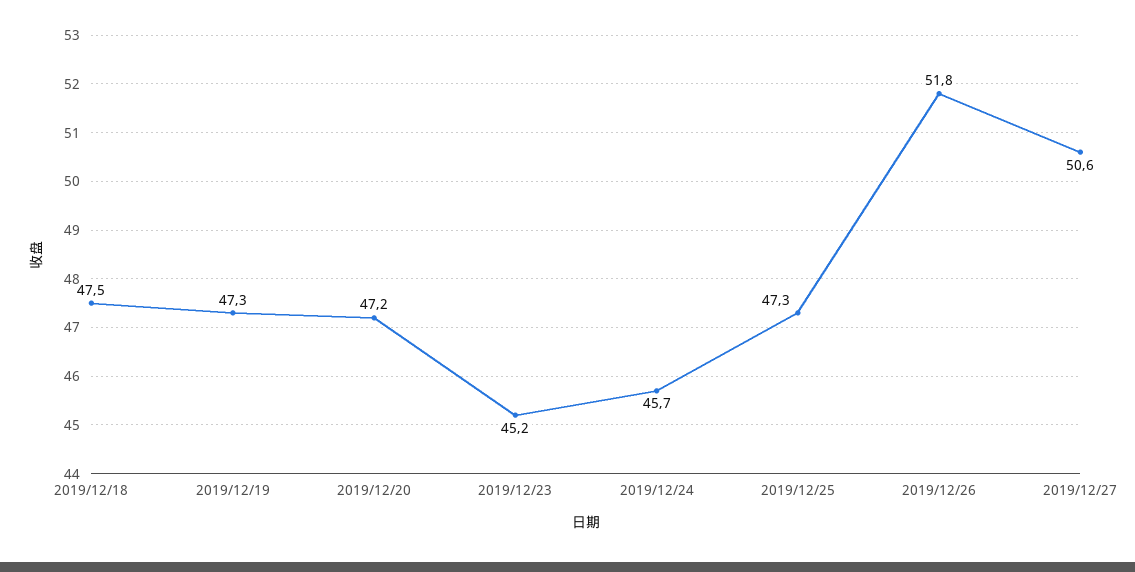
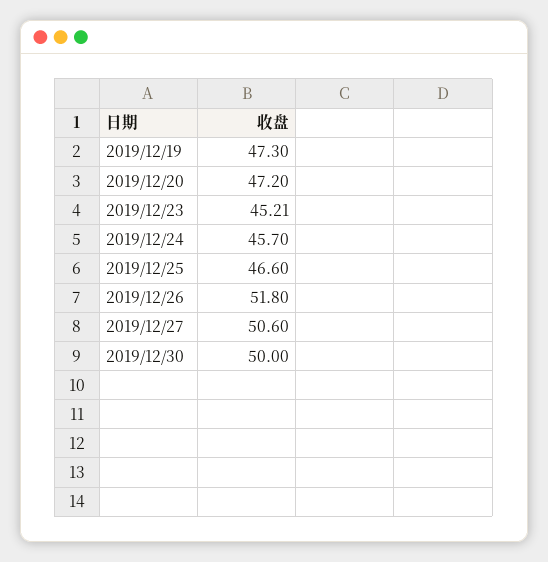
2019/12/18: 47.5 -> none
2019/12/25: 47.3 -> 46.6
2019/12/30: none -> 50

